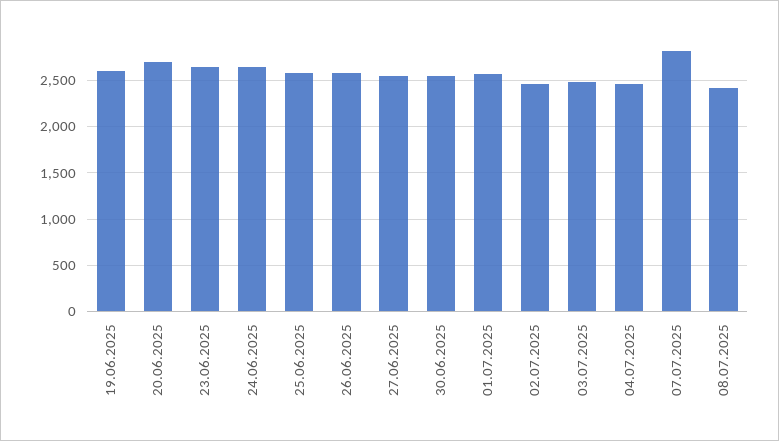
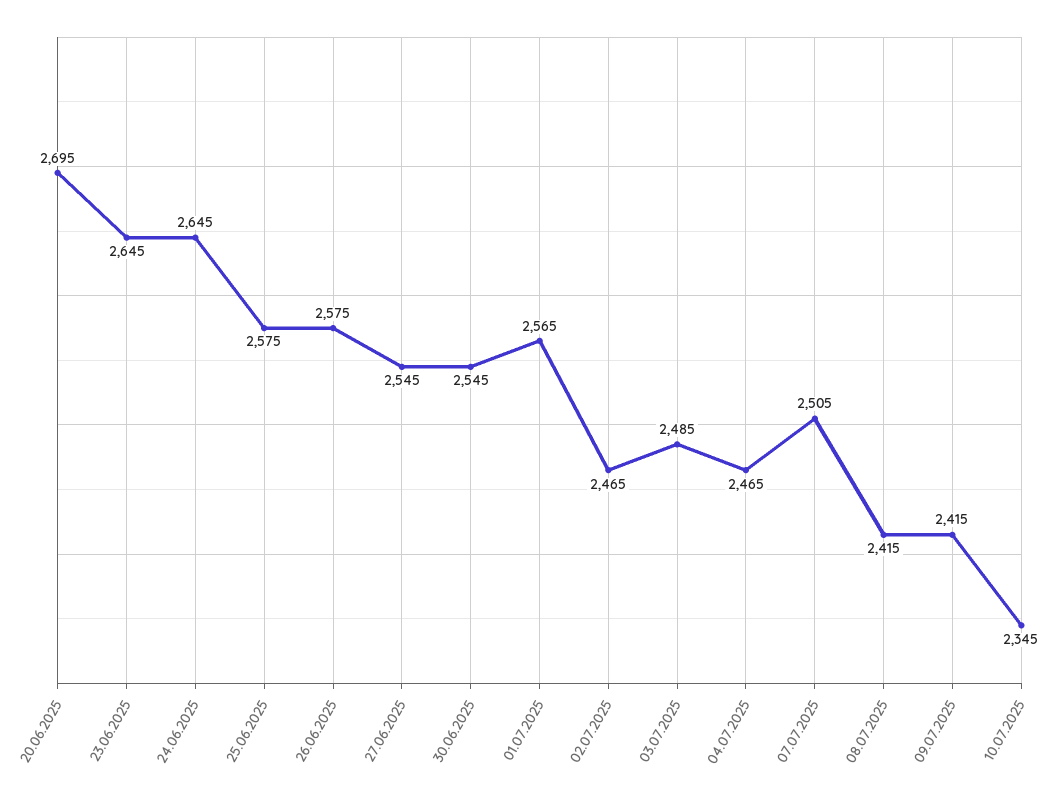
19.06.2025: 2600 -> none
07.07.2025: 2800 -> 2505
09.07.2025: none -> 2415
10.07.2025: none -> 2345

